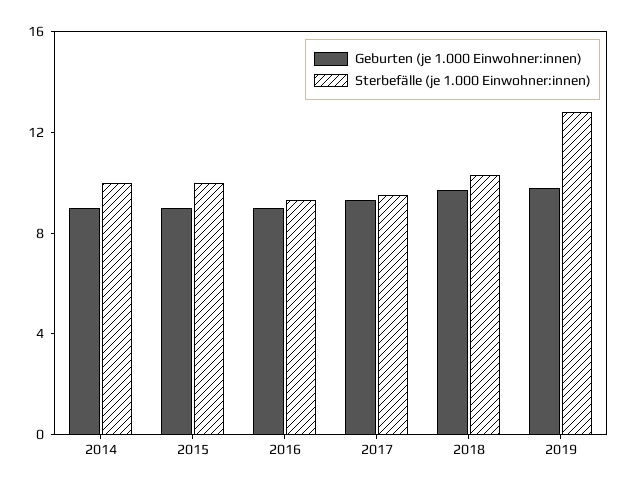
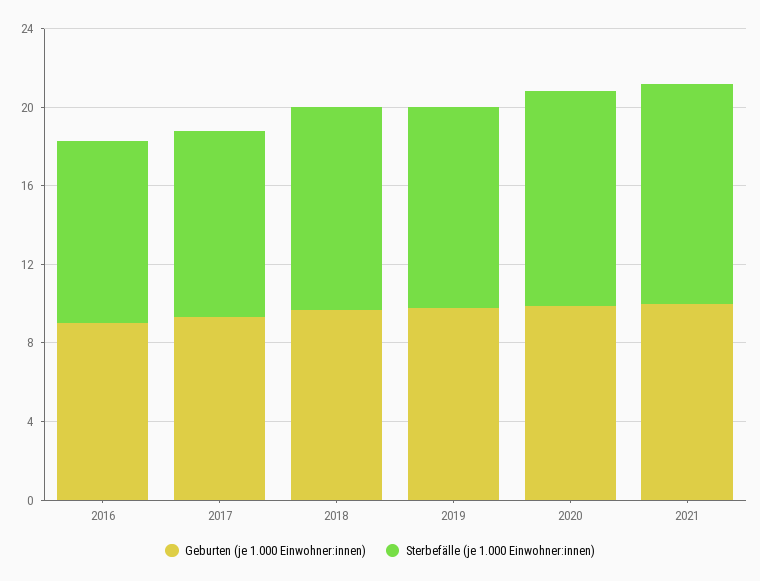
Geburten (je 1.000 Einwohner:innen), 2014: 9 -> none
Sterbefälle (je 1.000 Einwohner:innen), 2014: 10 -> none
Geburten (je 1.000 Einwohner:innen), 2015: 9 -> none
Sterbefälle (je 1.000 Einwohner:innen), 2015: 10 -> none
Sterbefälle (je 1.000 Einwohner:innen), 2019: 13 -> 10
Geburten (je 1.000 Einwohner:innen), 2020: none -> 10
Sterbefälle (je 1.000 Einwohner:innen), 2020: none -> 11
Geburten (je 1.000 Einwohner:innen), 2021: none -> 10
Sterbefälle (je 1.000 Einwohner:innen), 2021: none -> 11

